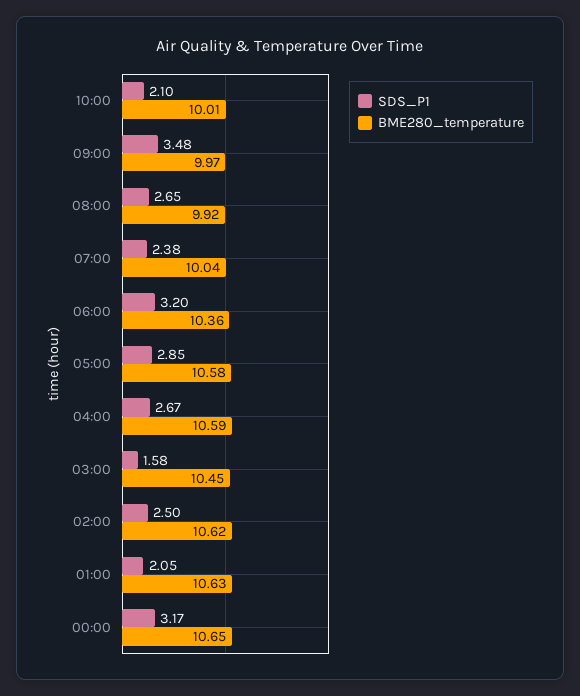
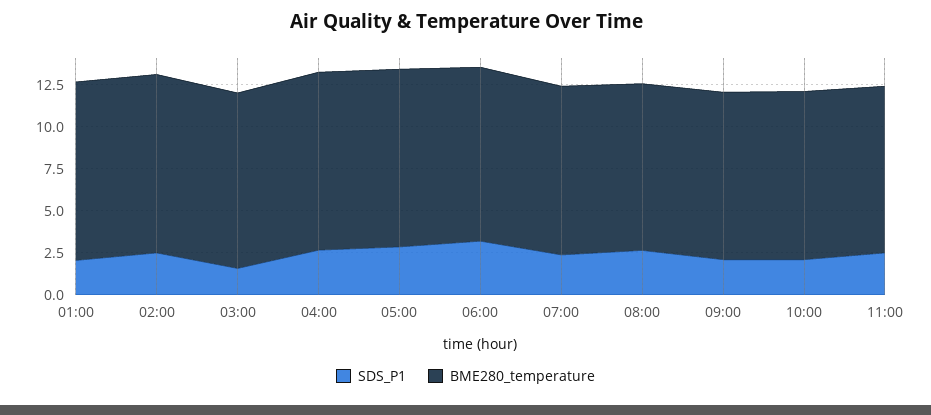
SDS_P1, 09:00: 3.48 -> 2
SDS_P1, 00:00: 3.17 -> none
BME280_temperature, 00:00: 10.65 -> none
SDS_P1, 11:00: none -> 2.5
BME280_temperature, 11:00: none -> 10

